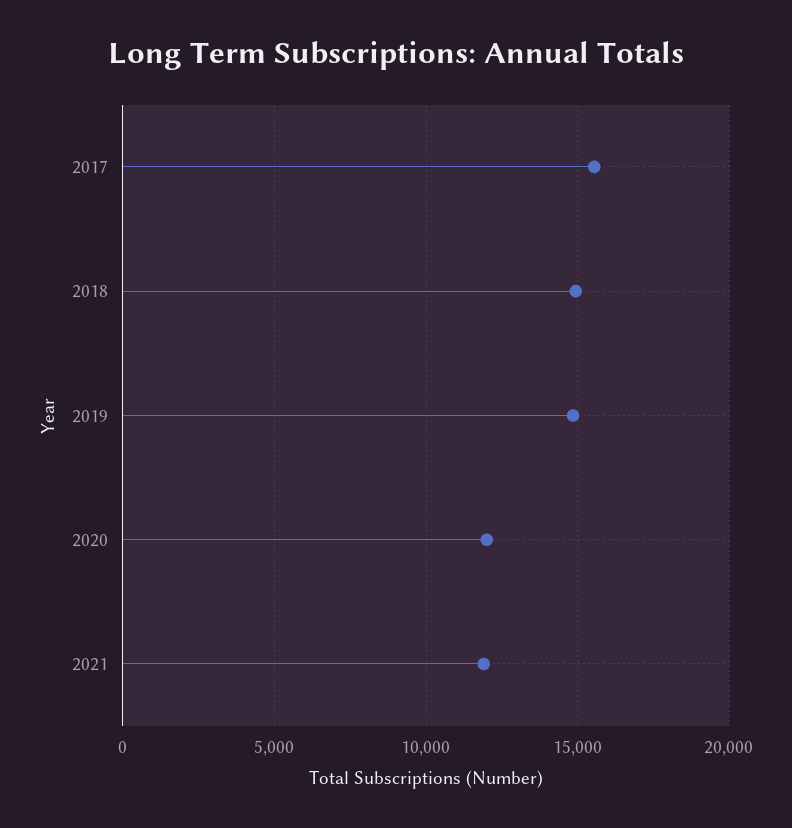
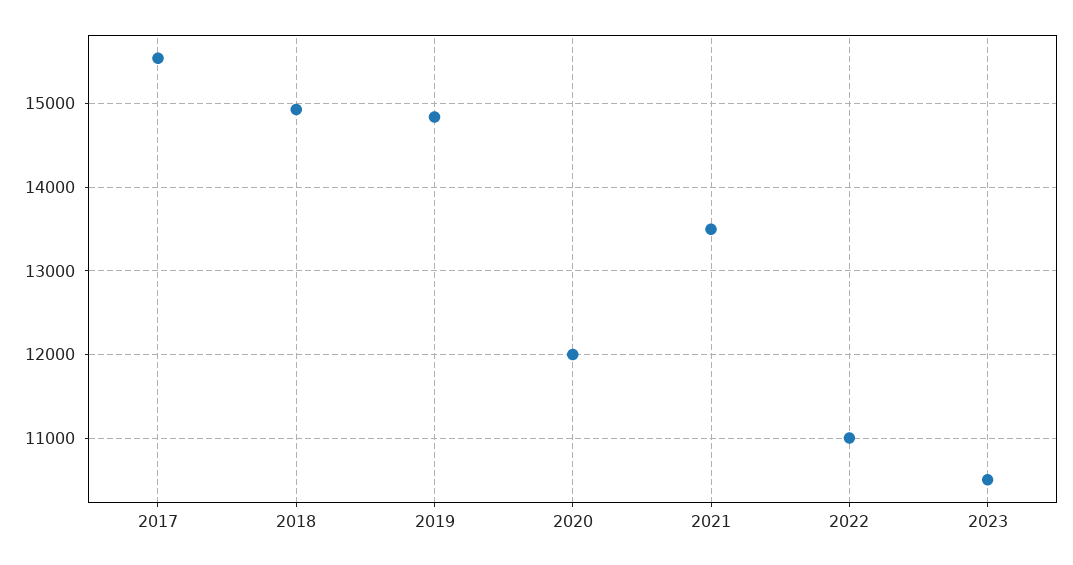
2021: 12000 -> 13500
2022: none -> 11000
2023: none -> 10500

